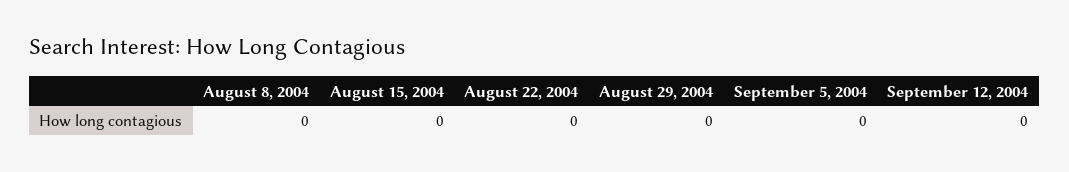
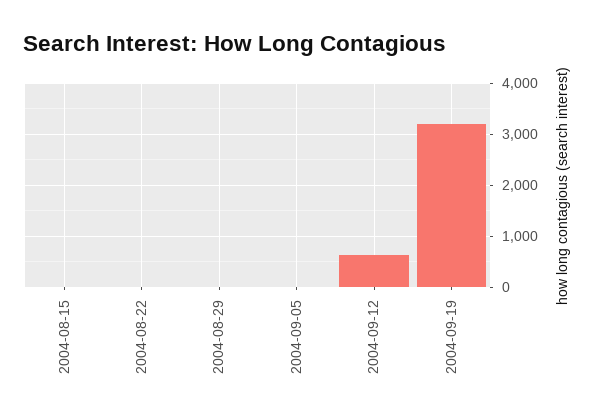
August 8, 2004: 0 -> none
September 12, 2004: 0 -> 600
2004-09-19: none -> 3200

